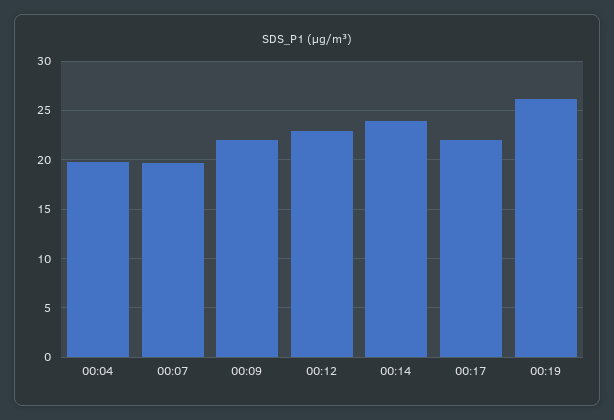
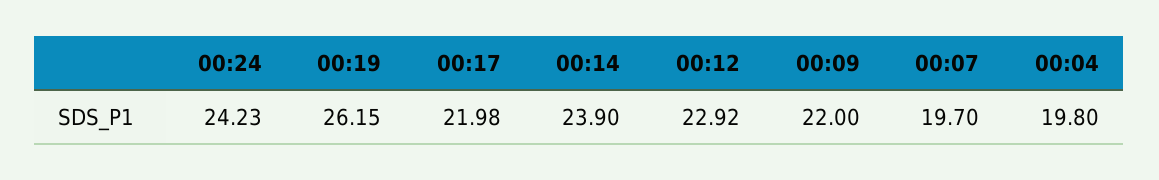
00:24: none -> 24.23

